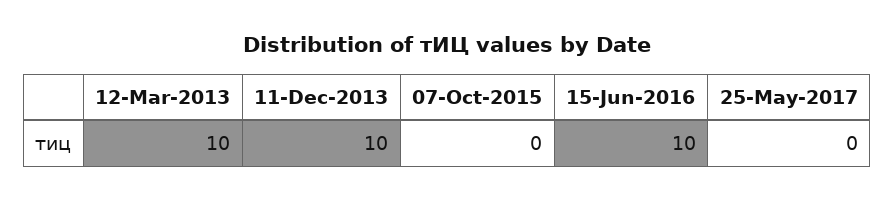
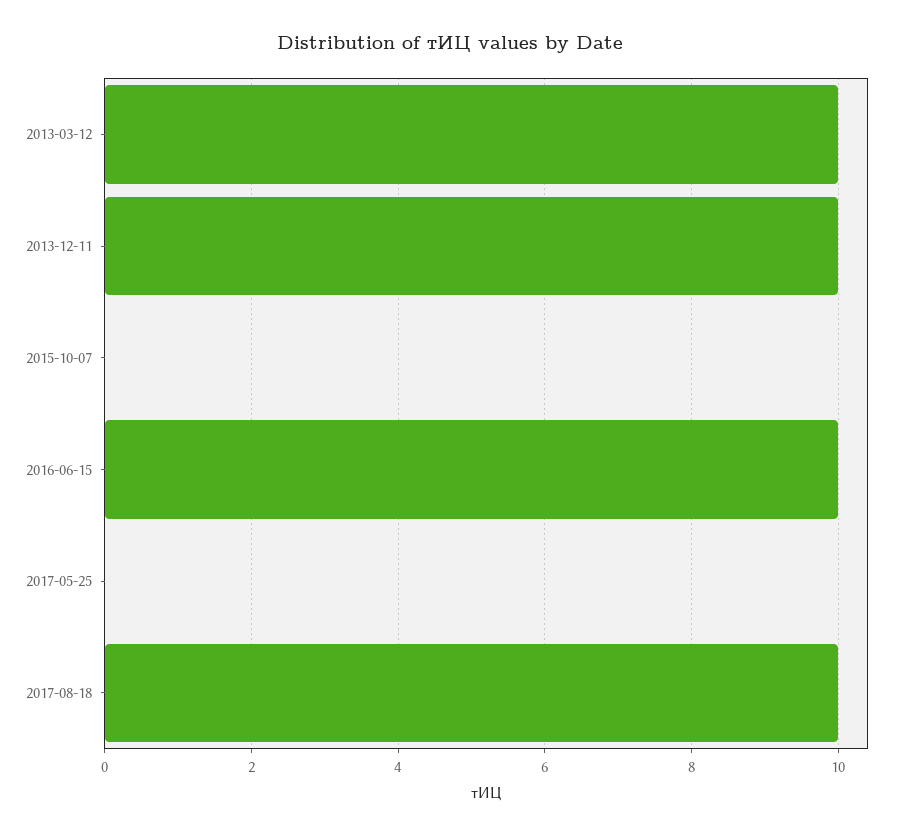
2017-08-18: none -> 10

